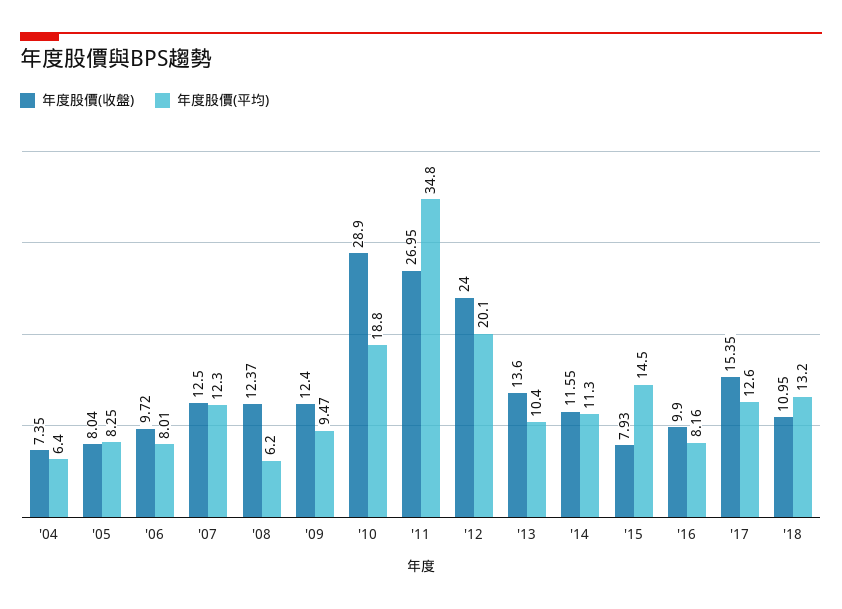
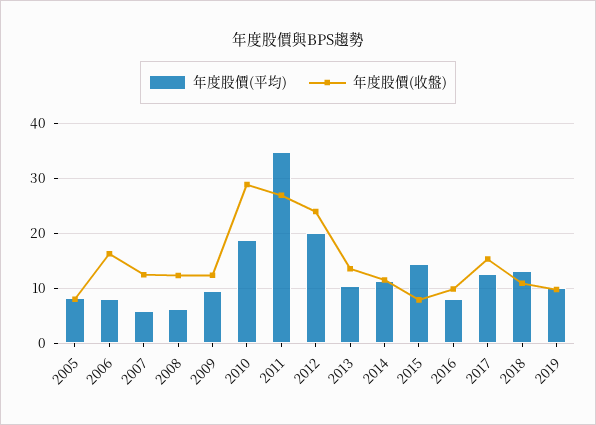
年度股價(收盤), '04: 7.35 -> none
年度股價(平均), '04: 6.4 -> none
年度股價(收盤), '06: 9.72 -> 16
年度股價(平均), '07: 12.3 -> 6
年度股價(平均), 2019: none -> 10
年度股價(收盤), 2019: none -> 10

